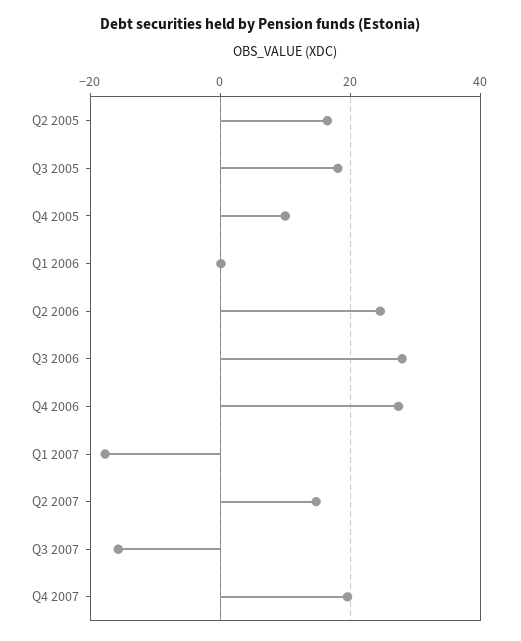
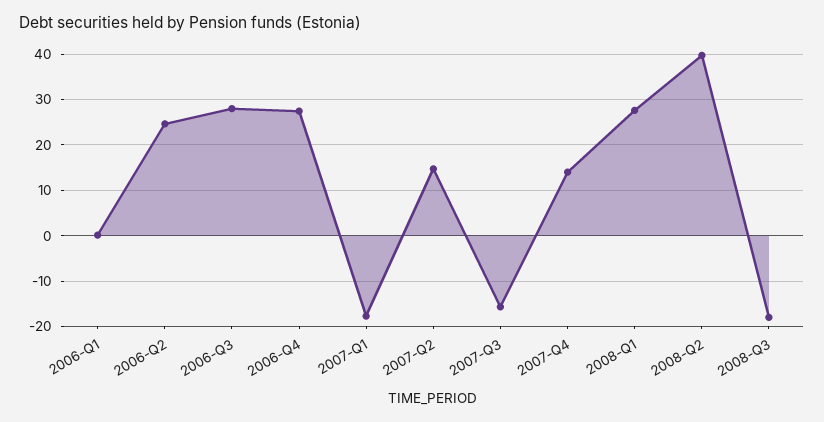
Q2 2005: 16 -> none
Q3 2005: 18 -> none
Q4 2005: 10 -> none
Q4 2007: 20 -> 14
2008-Q1: none -> 28
2008-Q2: none -> 40
2008-Q3: none -> -18

